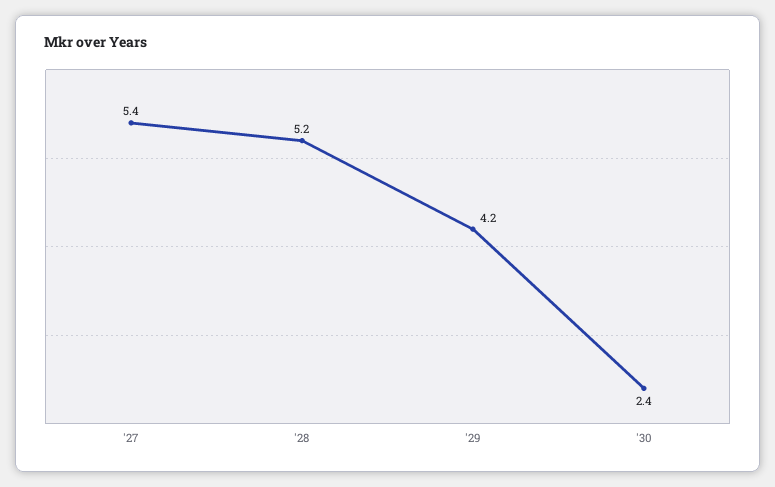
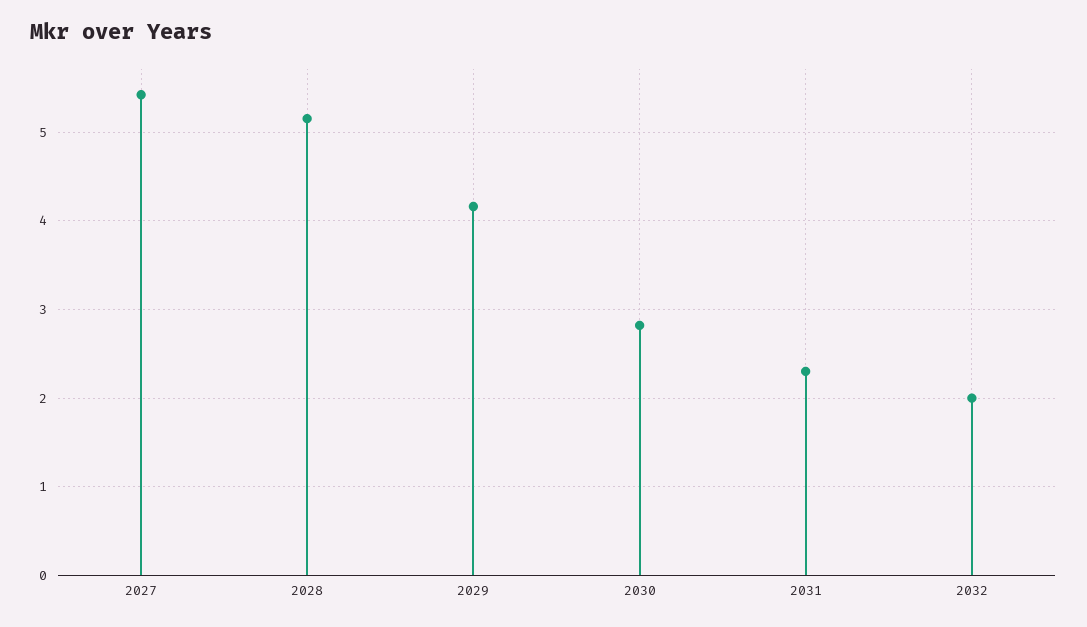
'30: 2.4 -> 2.8
2031: none -> 2.3
2032: none -> 2

